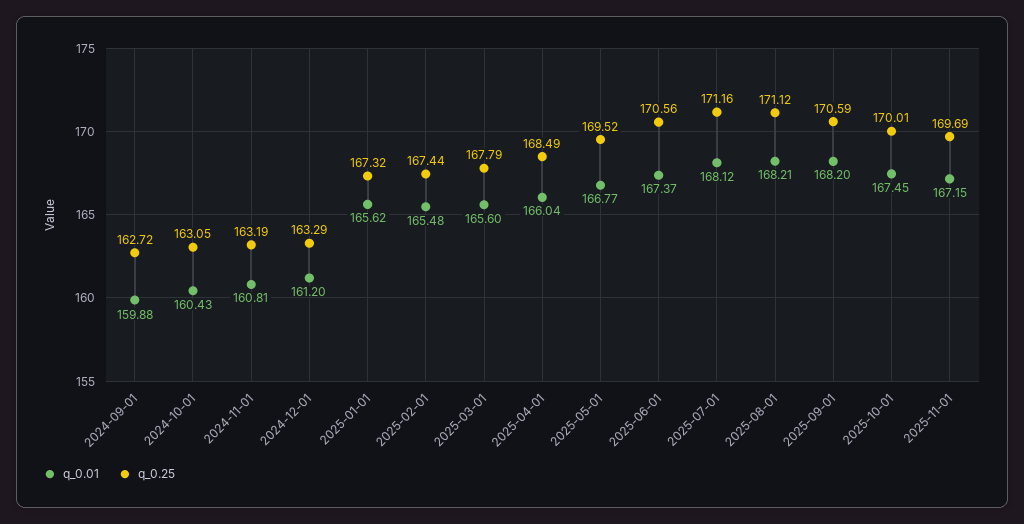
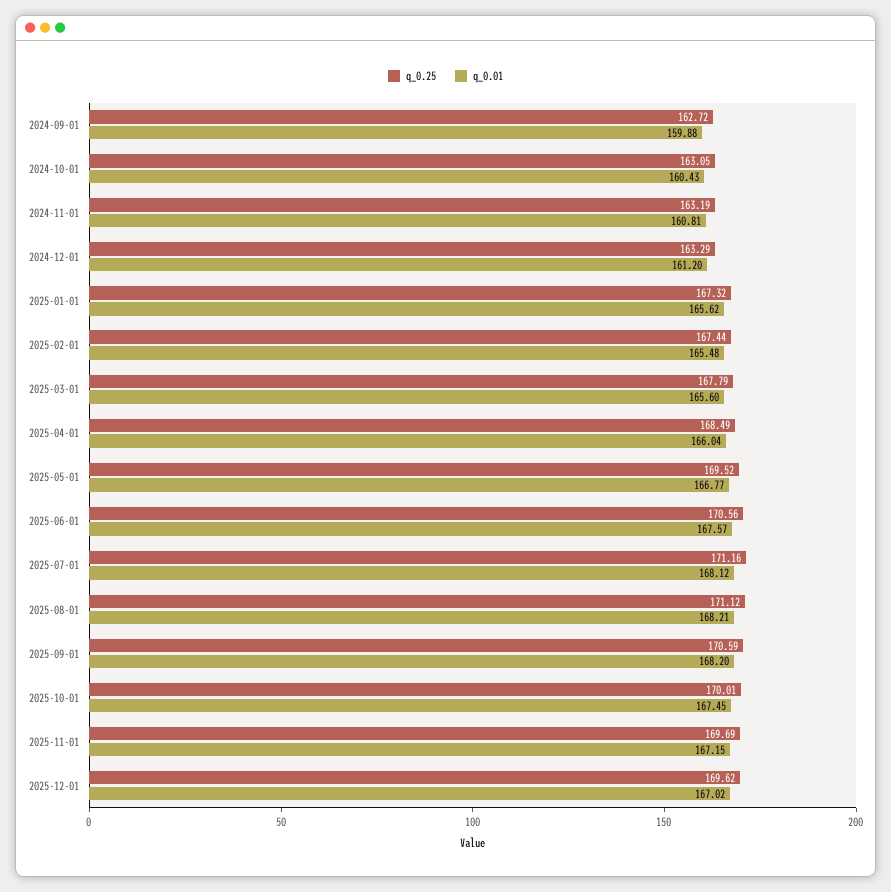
q_0.01, 2025-06-01: 167.37 -> 167.57
q_0.25, 2025-12-01: none -> 169.62
q_0.01, 2025-12-01: none -> 167.02

